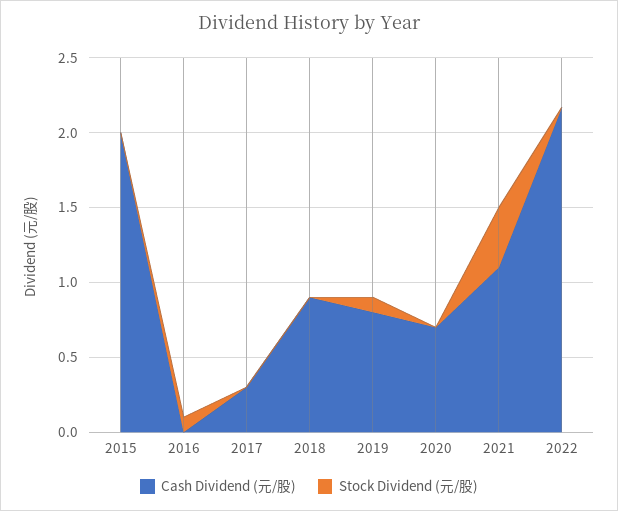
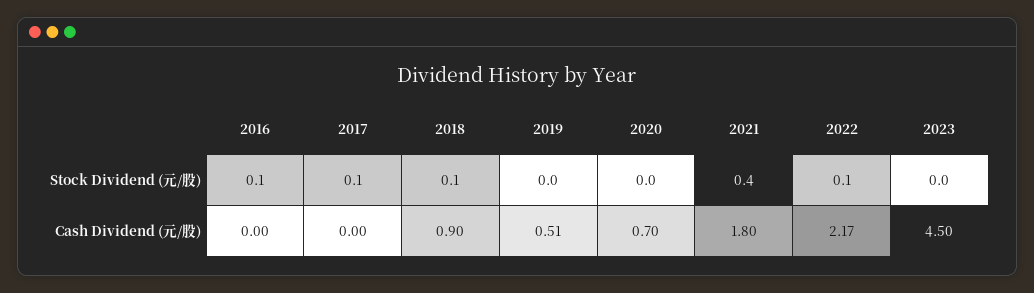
Cash Dividend (元/股), 2015: 2 -> none
Stock Dividend (元/股), 2015: 0 -> none
Cash Dividend (元/股), 2017: 0.3 -> 0
Stock Dividend (元/股), 2017: 0 -> 0.1
Stock Dividend (元/股), 2018: 0 -> 0.1
Cash Dividend (元/股), 2019: 0.8 -> 0.51
Stock Dividend (元/股), 2019: 0.1 -> 0
Cash Dividend (元/股), 2021: 1.1 -> 1.8
Stock Dividend (元/股), 2022: 0 -> 0.1
Stock Dividend (元/股), 2023: none -> 0
Cash Dividend (元/股), 2023: none -> 4.5

